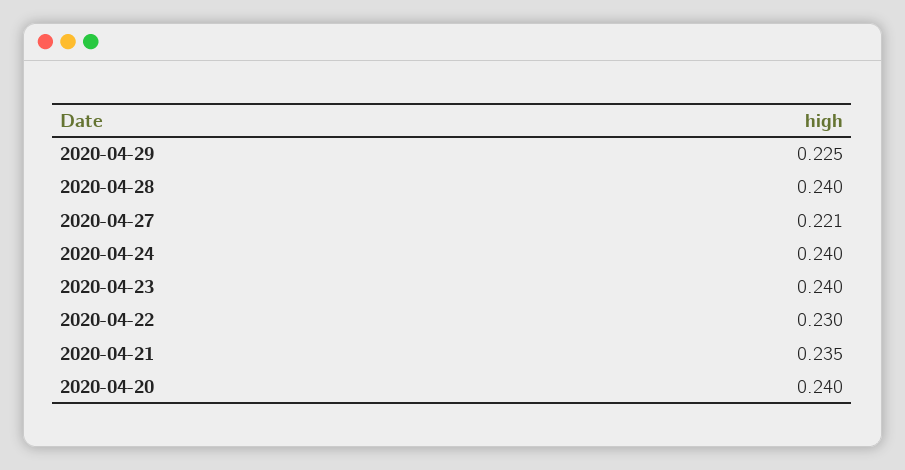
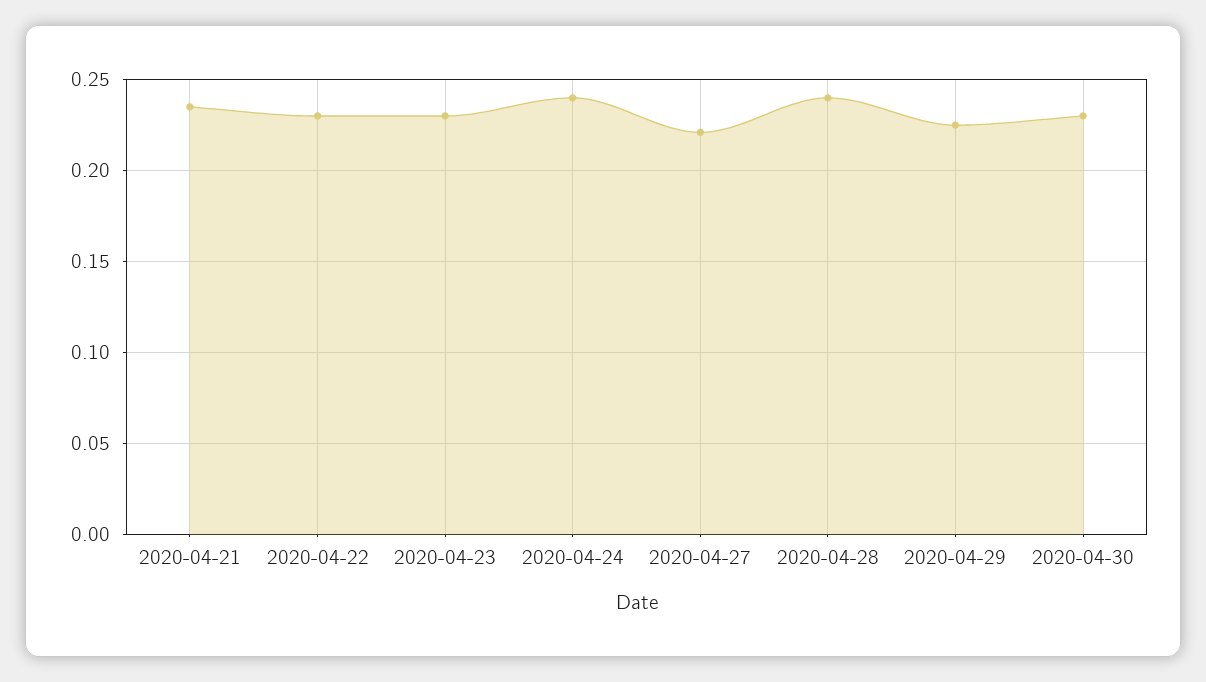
2020-04-23: 0.24 -> 0.23
2020-04-20: 0.24 -> none
2020-04-30: none -> 0.23

